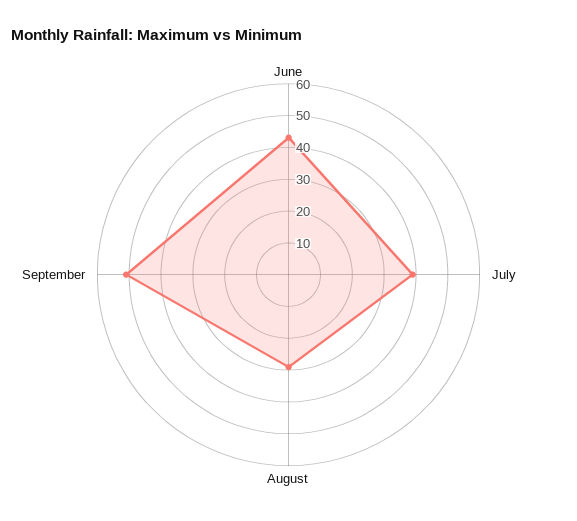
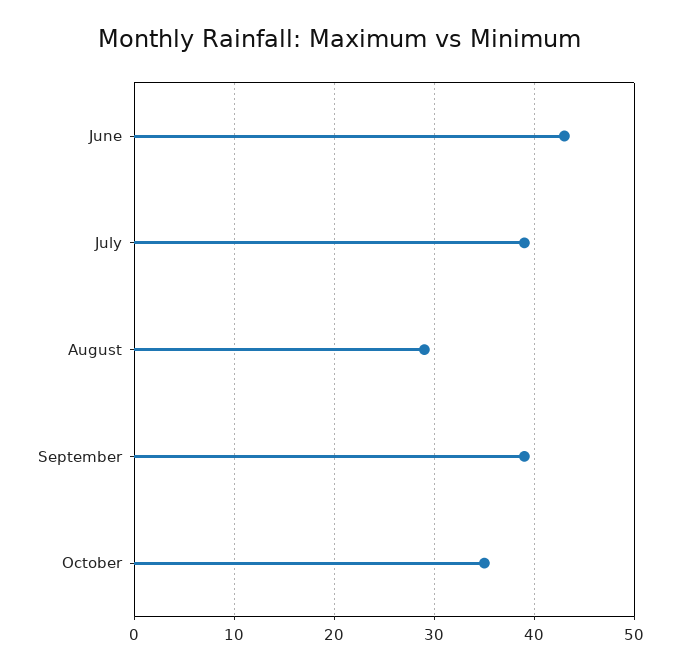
September: 50 -> 39
October: none -> 35

